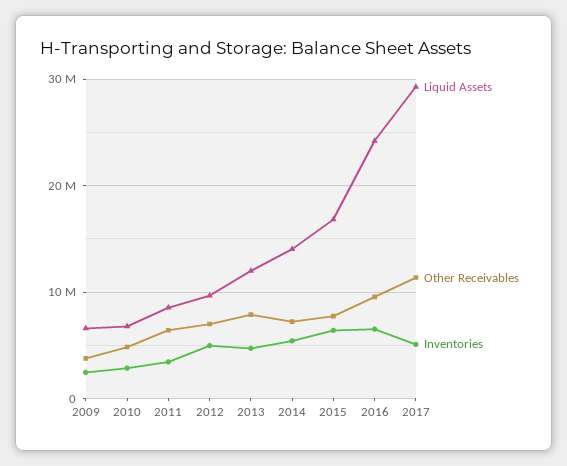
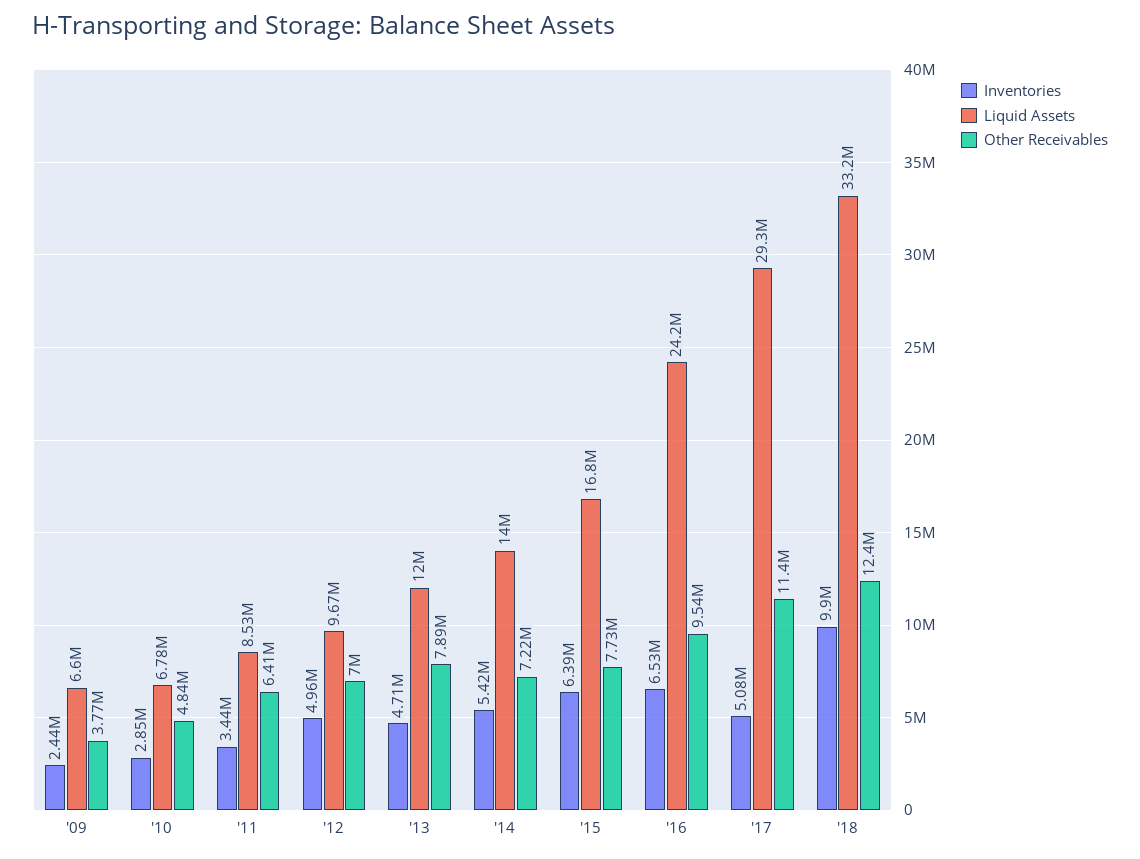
Inventories, '18: none -> 9900000
Liquid Assets, '18: none -> 33200000
Other Receivables, '18: none -> 12400000

